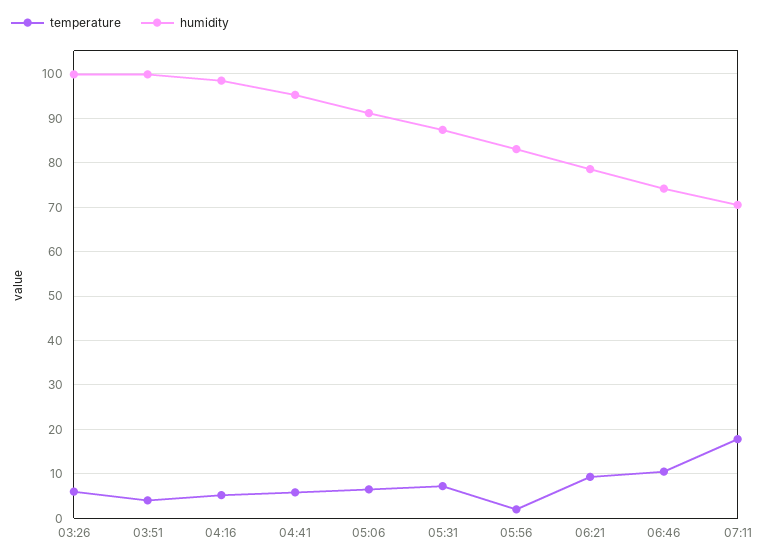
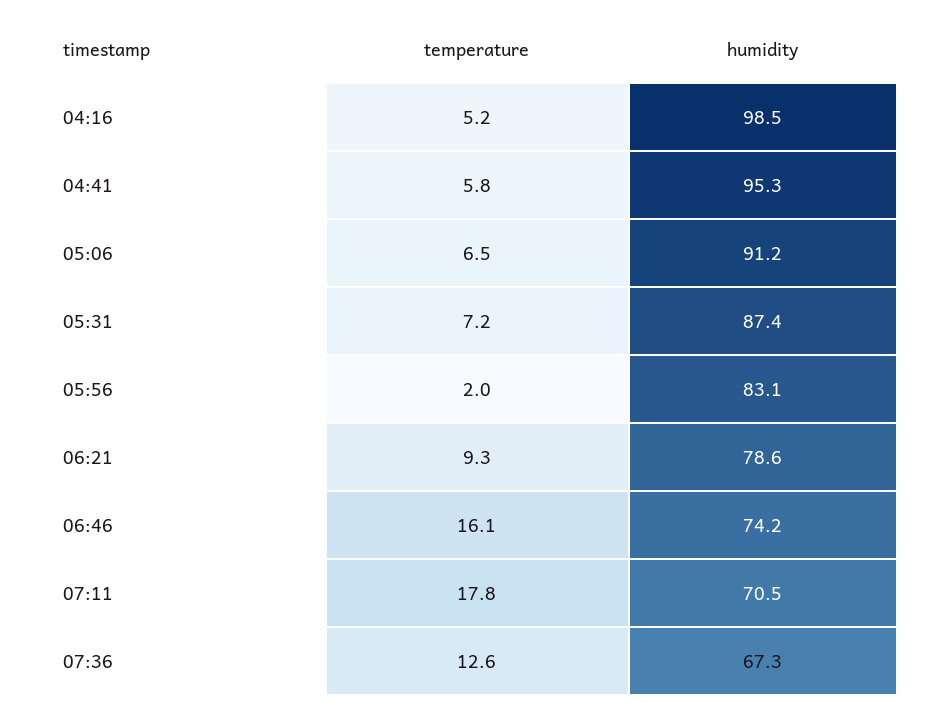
temperature, 03:26: 6 -> none
humidity, 03:26: 100 -> none
temperature, 03:51: 4 -> none
humidity, 03:51: 100 -> none
temperature, 06:46: 10 -> 16.1
temperature, 07:36: none -> 12.6
humidity, 07:36: none -> 67.3

